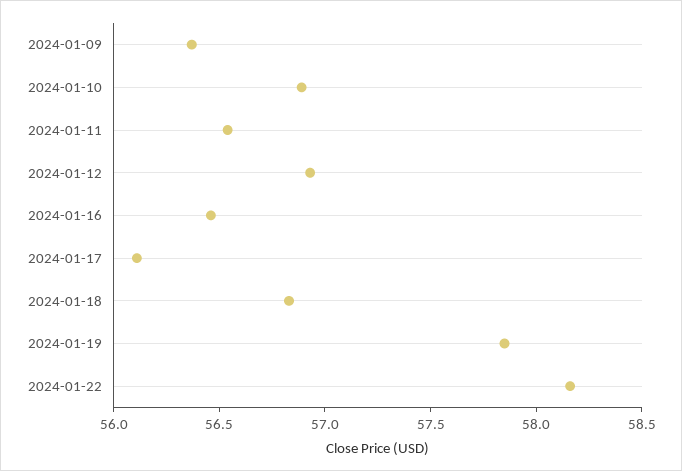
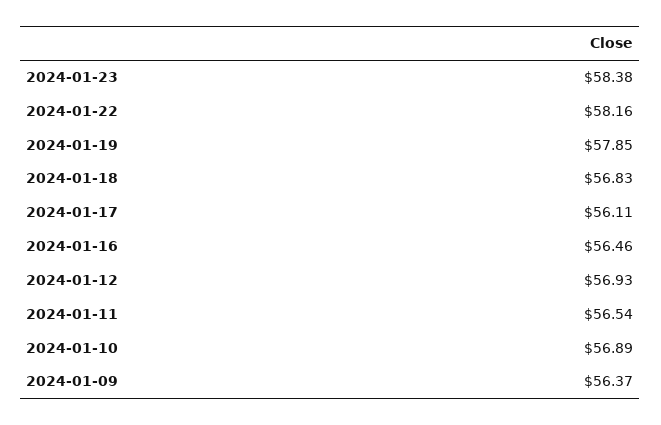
2024-01-23: none -> 58.38

